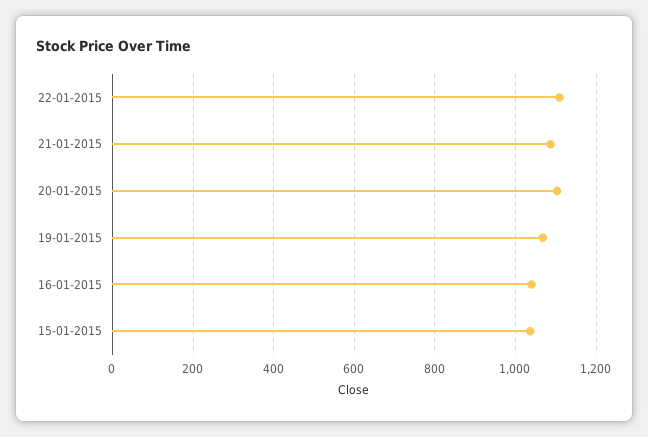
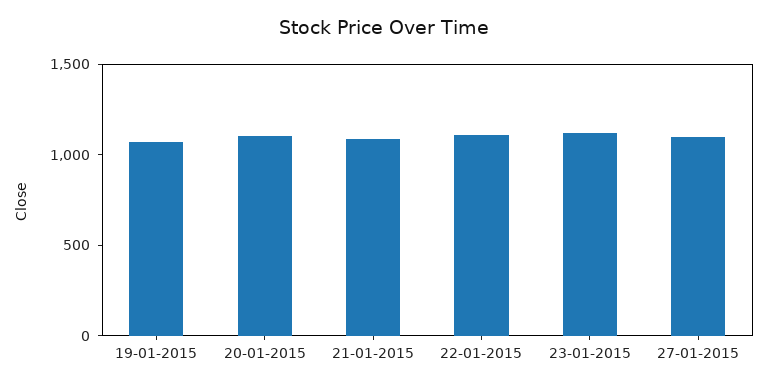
16-01-2015: 1040 -> none
15-01-2015: 1040 -> none
23-01-2015: none -> 1100
27-01-2015: none -> 1100

